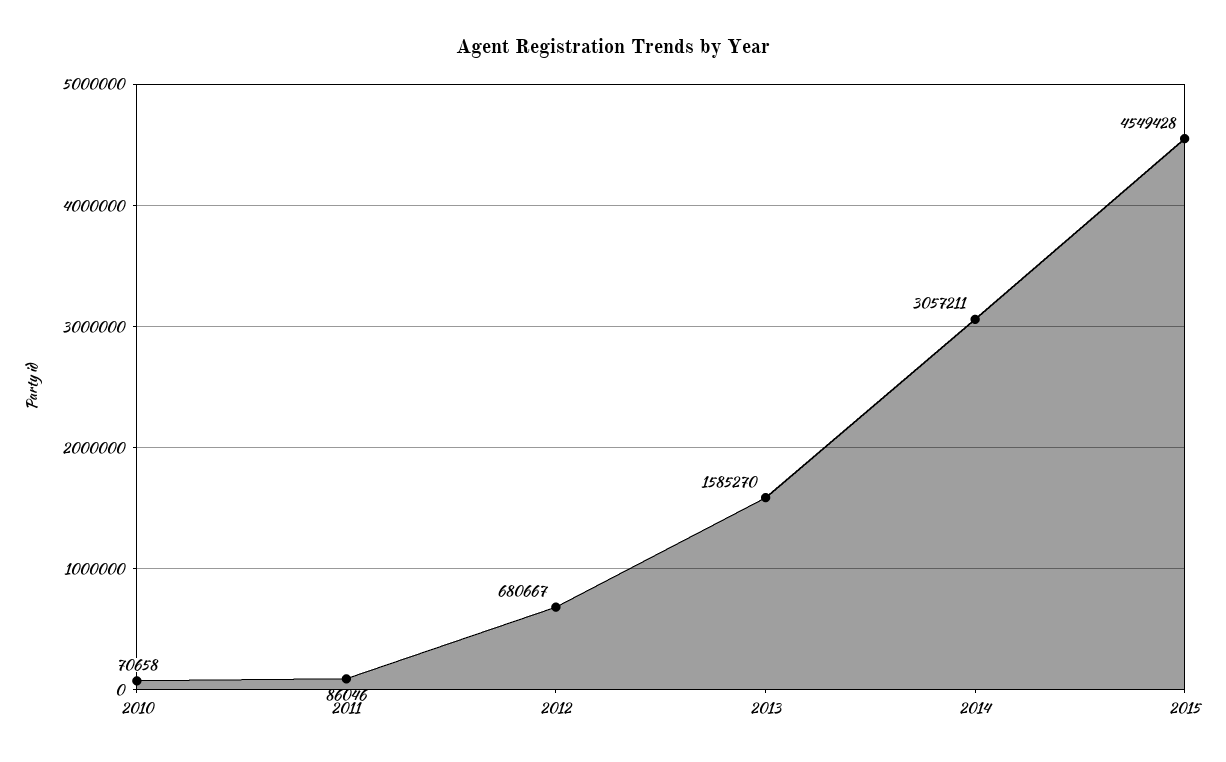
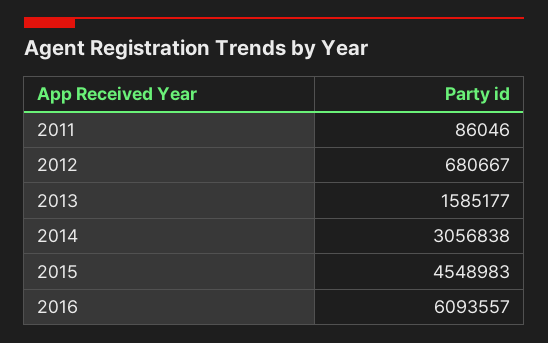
2010: 70658 -> none
2013: 1585270 -> 1585177
2014: 3057211 -> 3056838
2015: 4549428 -> 4548983
2016: none -> 6093557

